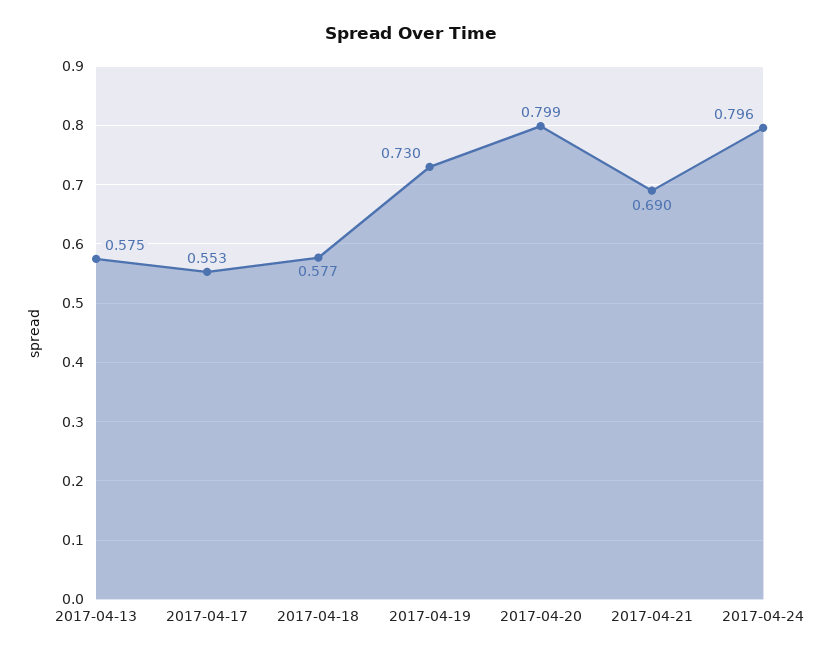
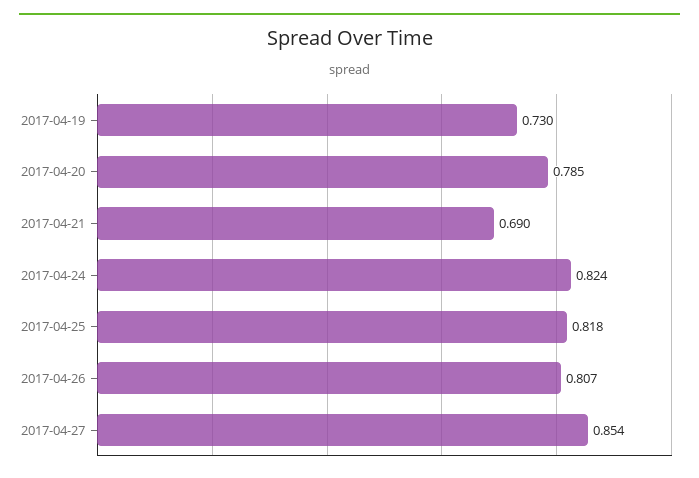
2017-04-13: 0.575 -> none
2017-04-17: 0.553 -> none
2017-04-18: 0.577 -> none
2017-04-20: 0.799 -> 0.785
2017-04-24: 0.796 -> 0.824
2017-04-25: none -> 0.818
2017-04-26: none -> 0.807
2017-04-27: none -> 0.854

